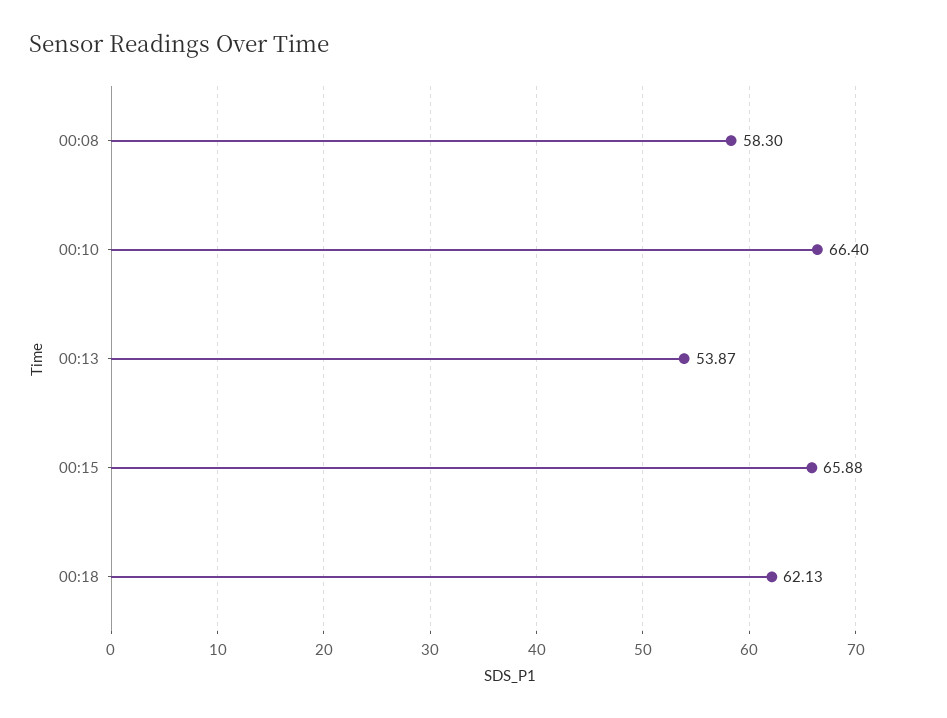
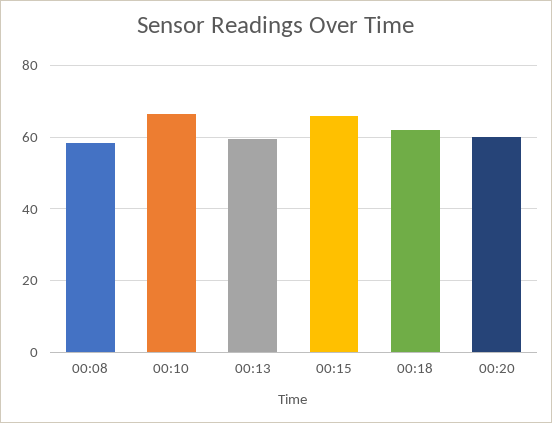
00:13: 53.87 -> 60
00:20: none -> 60

